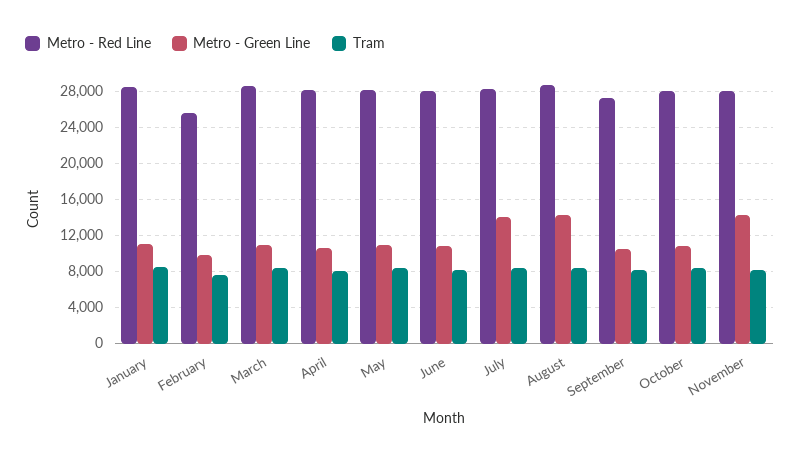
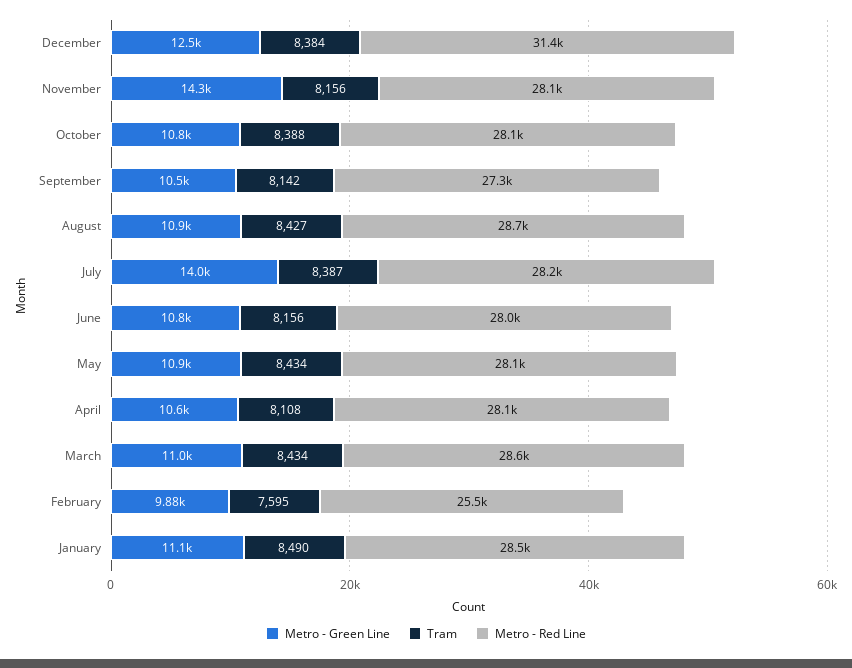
Metro - Green Line, August: 14000 -> 10900
Metro - Green Line, December: none -> 12500
Tram, December: none -> 8384
Metro - Red Line, December: none -> 31400

